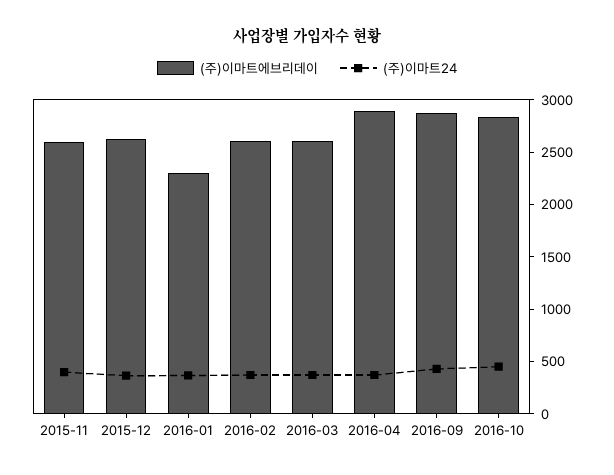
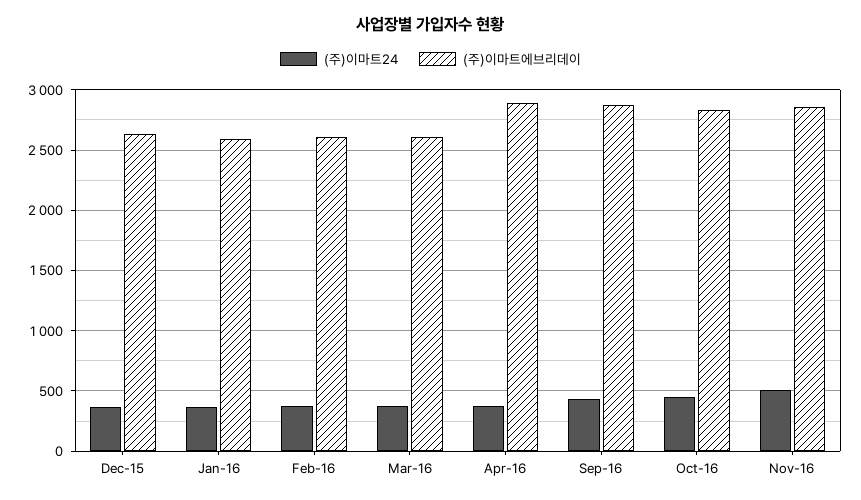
(주)이마트에브리데이, 2015-11: 2600 -> none
(주)이마트24, 2015-11: 400 -> none
(주)이마트에브리데이, 2016-01: 2300 -> 2600
(주)이마트24, Nov-16: none -> 500
(주)이마트에브리데이, Nov-16: none -> 2850

